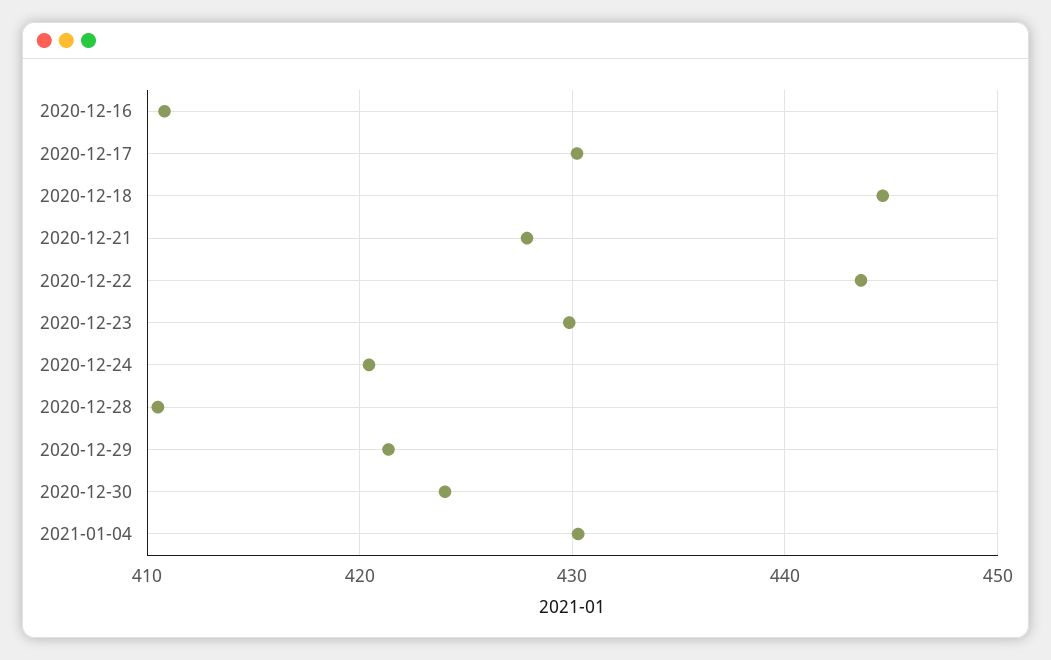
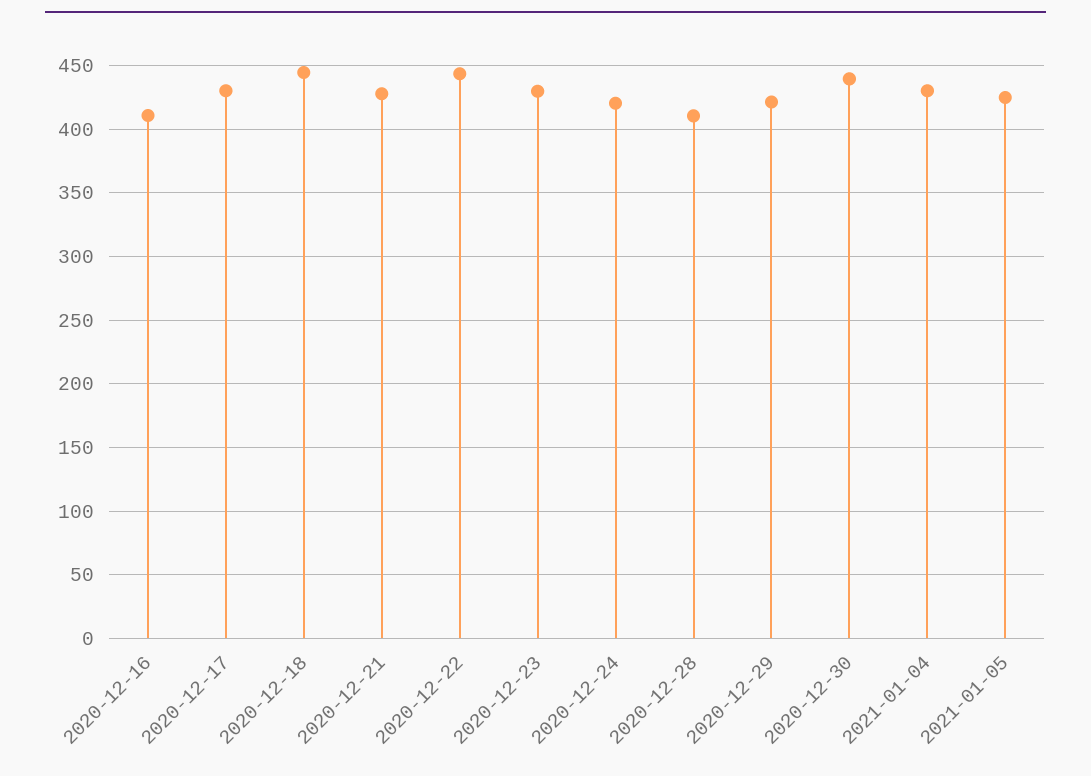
2020-12-30: 424 -> 440
2021-01-05: none -> 425

